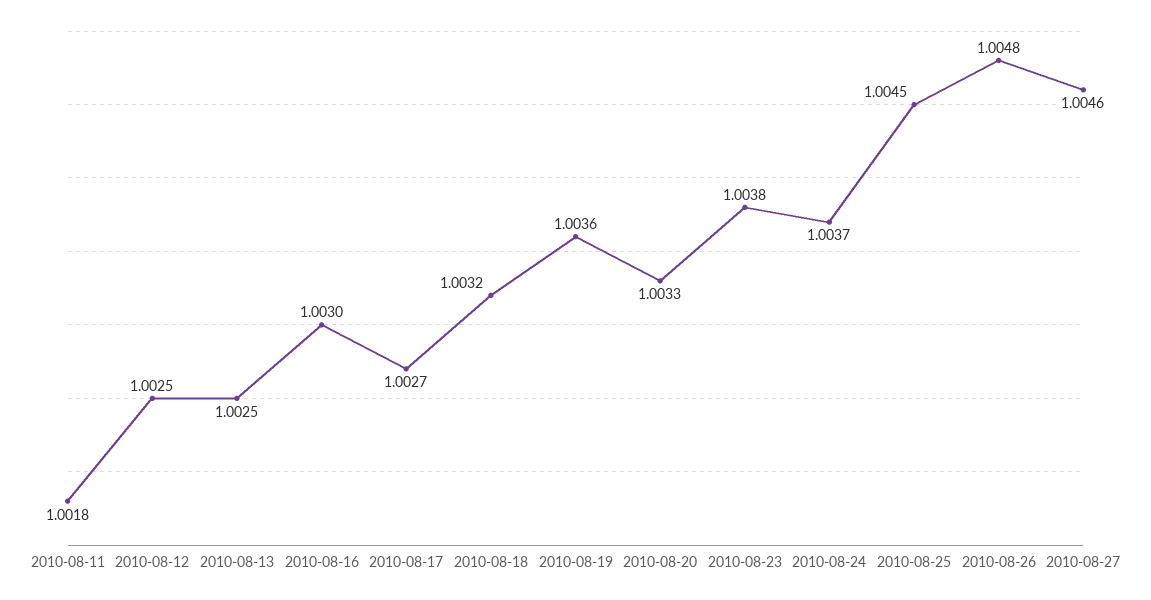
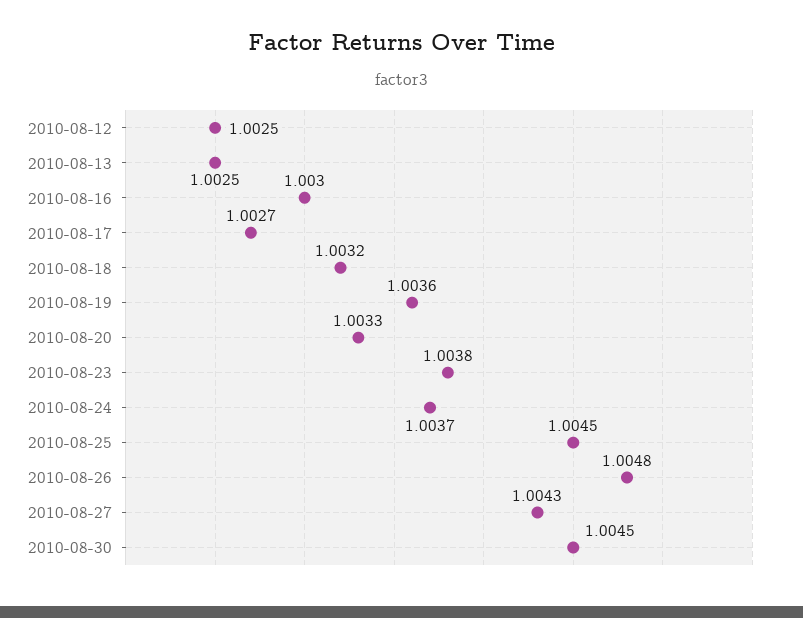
2010-08-11: 1.0018 -> none
2010-08-27: 1.0046 -> 1.0043
2010-08-30: none -> 1.0045

